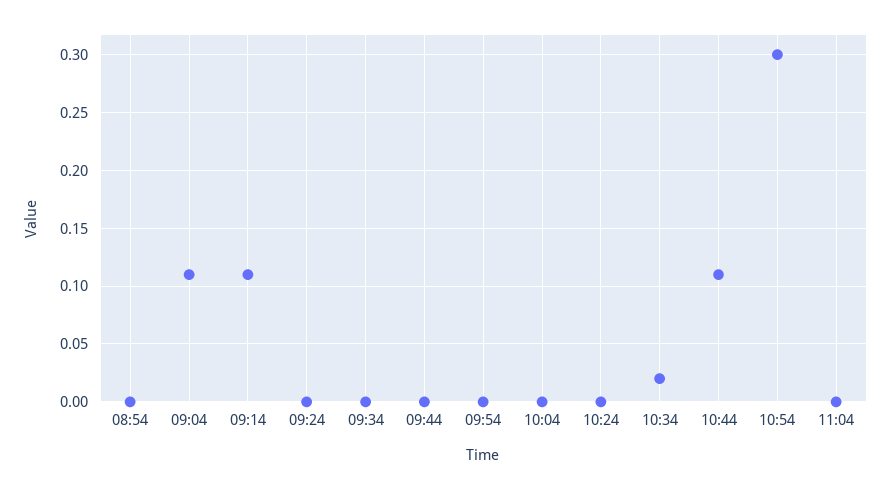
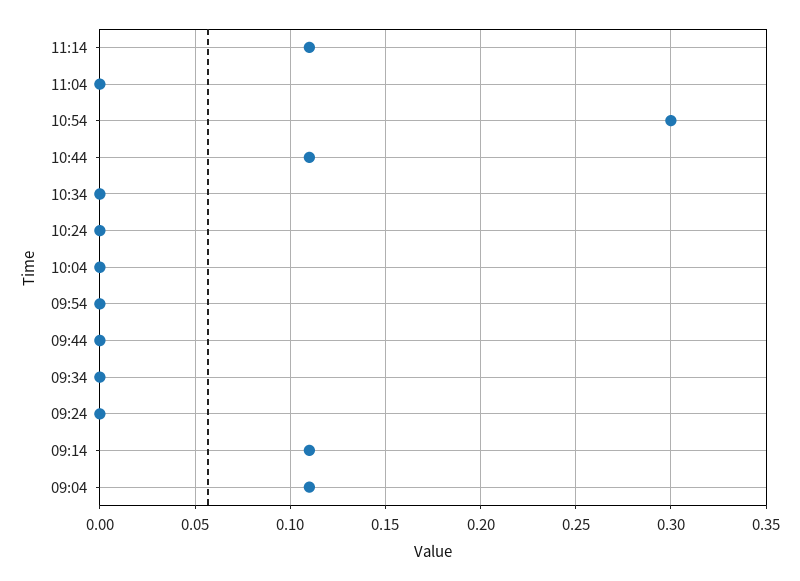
08:54: 0 -> none
10:34: 0.02 -> 0
11:14: none -> 0.11

